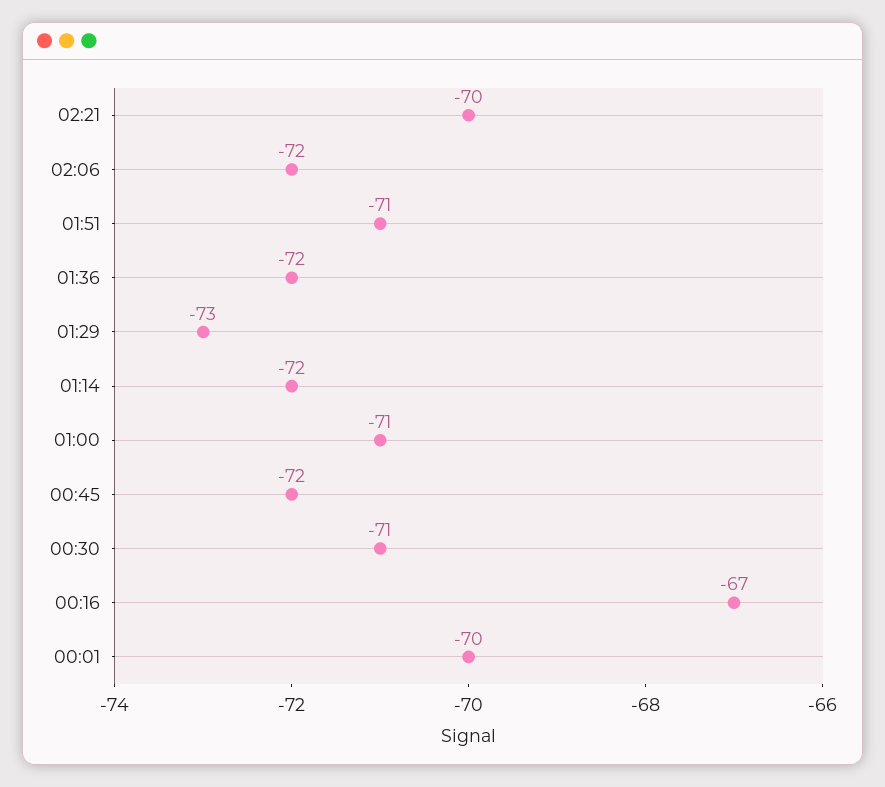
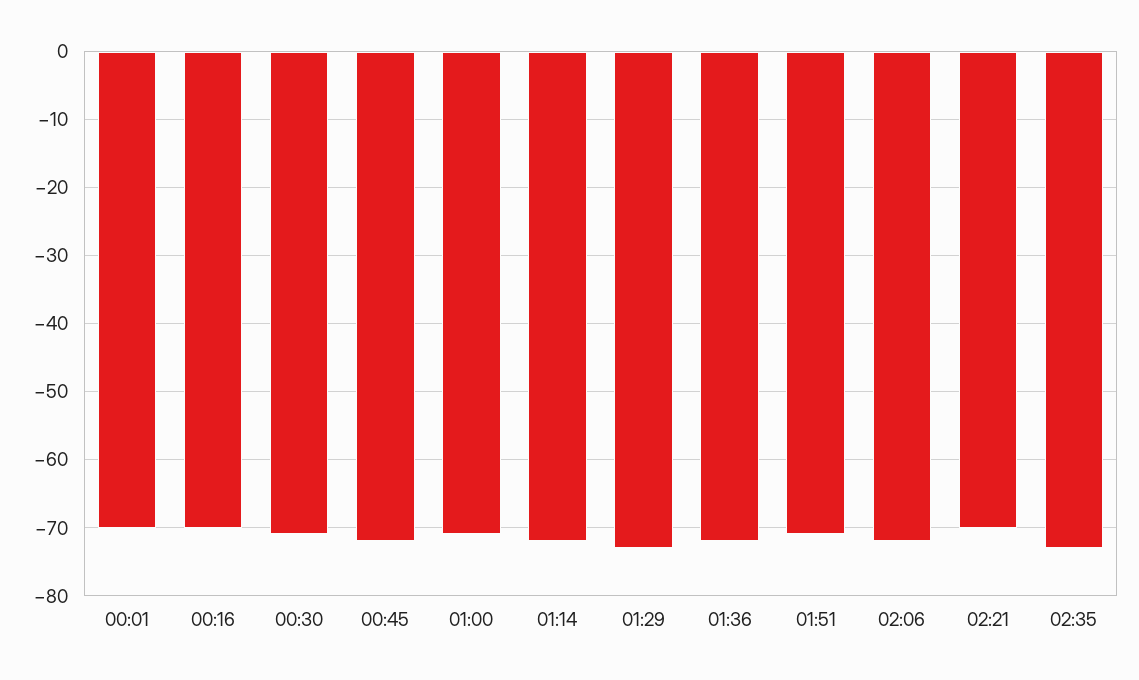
00:16: -67 -> -70
02:35: none -> -73

